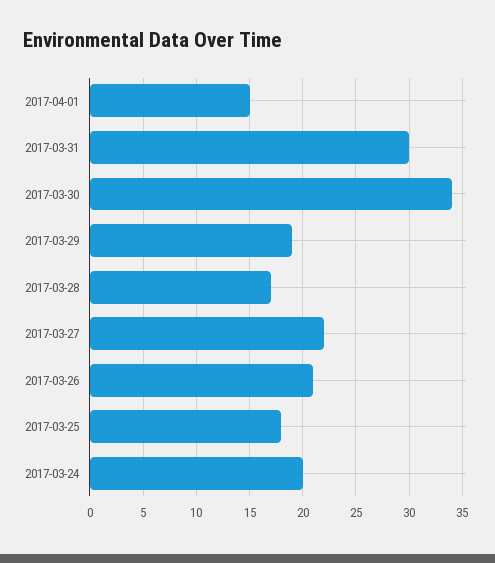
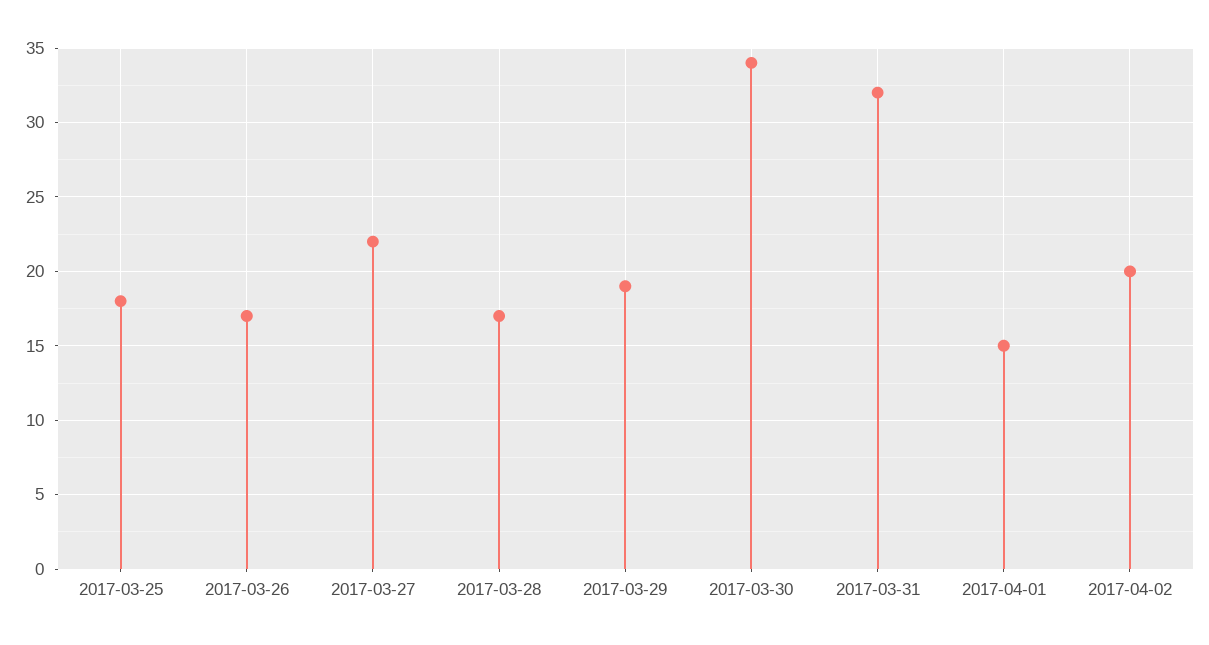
2017-03-31: 30 -> 32
2017-03-26: 21 -> 17
2017-03-24: 20 -> none
2017-04-02: none -> 20

